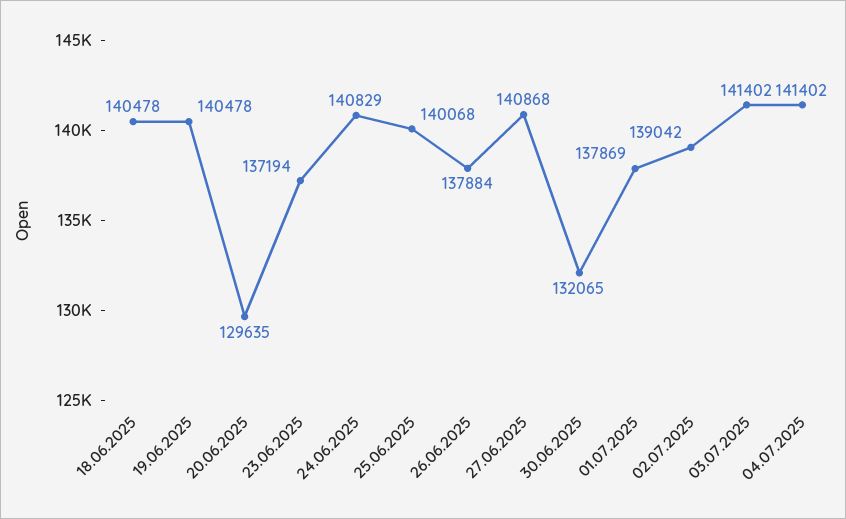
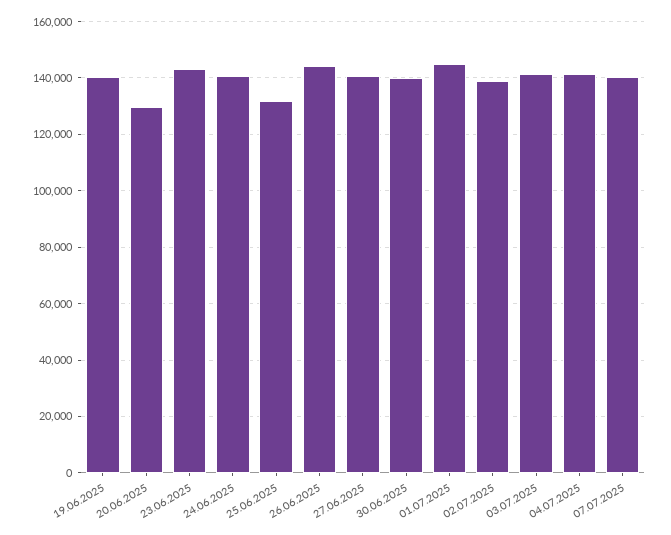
18.06.2025: 140478 -> none
23.06.2025: 137194 -> 142500
25.06.2025: 140068 -> 132500
26.06.2025: 137884 -> 145000
30.06.2025: 132065 -> 140000
01.07.2025: 137869 -> 145000
07.07.2025: none -> 140000

